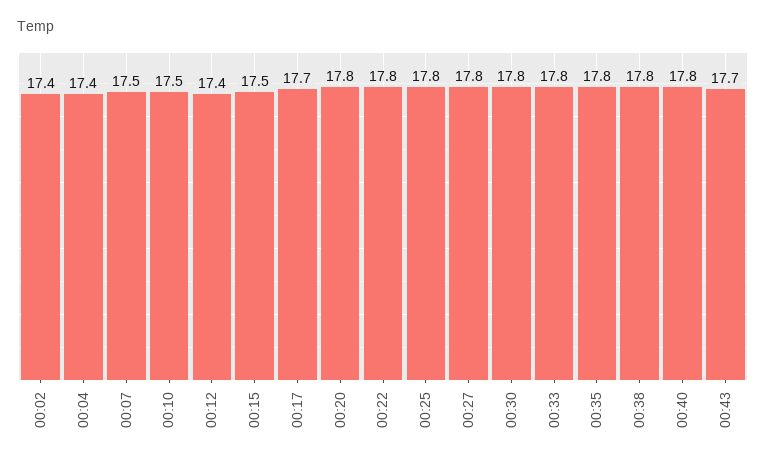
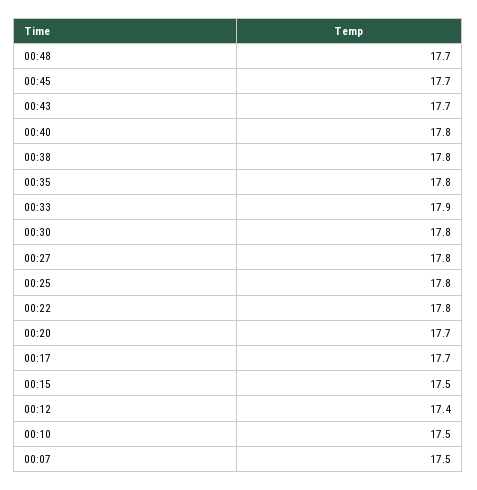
00:02: 17.4 -> none
00:04: 17.4 -> none
00:20: 17.8 -> 17.7
00:33: 17.8 -> 17.9
00:48: none -> 17.7
00:45: none -> 17.7

